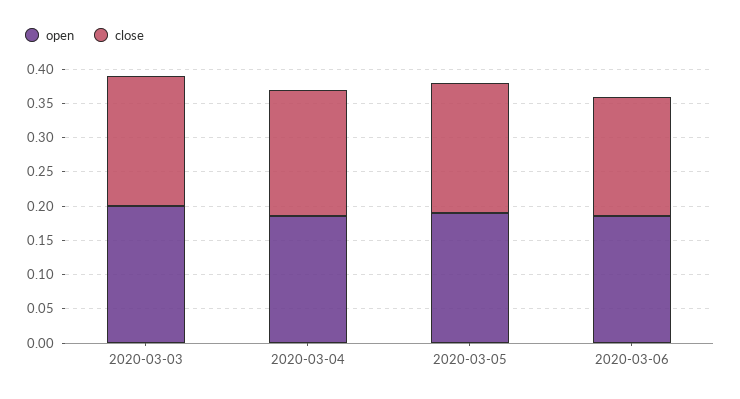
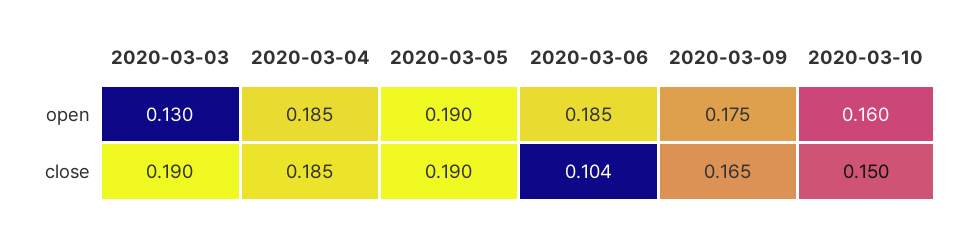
open, 2020-03-03: 0.2 -> 0.13
close, 2020-03-06: 0.175 -> 0.104
open, 2020-03-09: none -> 0.175
open, 2020-03-10: none -> 0.16
close, 2020-03-09: none -> 0.165
close, 2020-03-10: none -> 0.15

